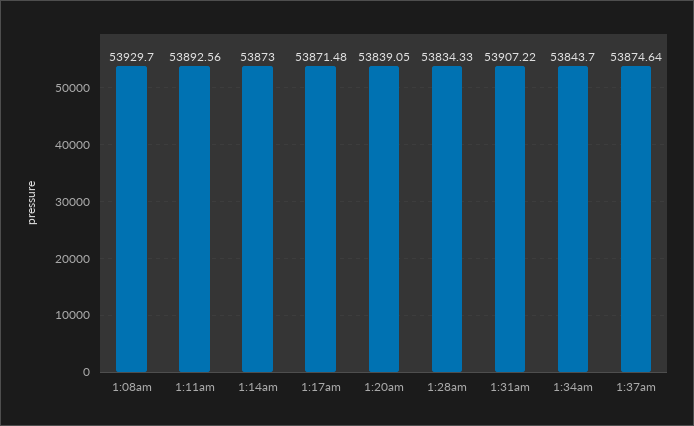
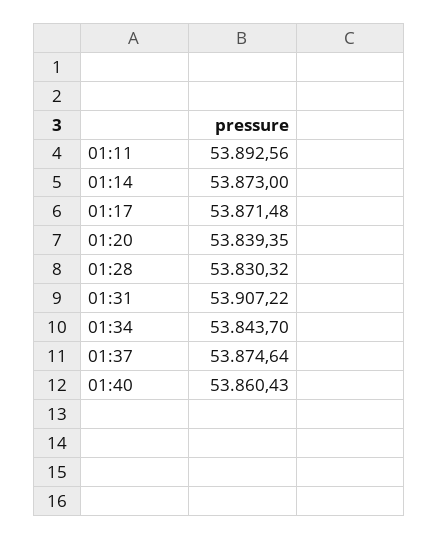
1:08am: 53929.7 -> none
1:20am: 53839.05 -> 53839.35
1:28am: 53834.33 -> 53830.32
01:40: none -> 53860.43

